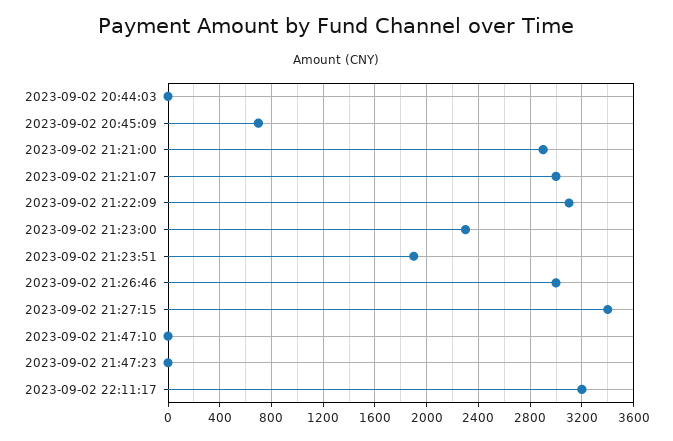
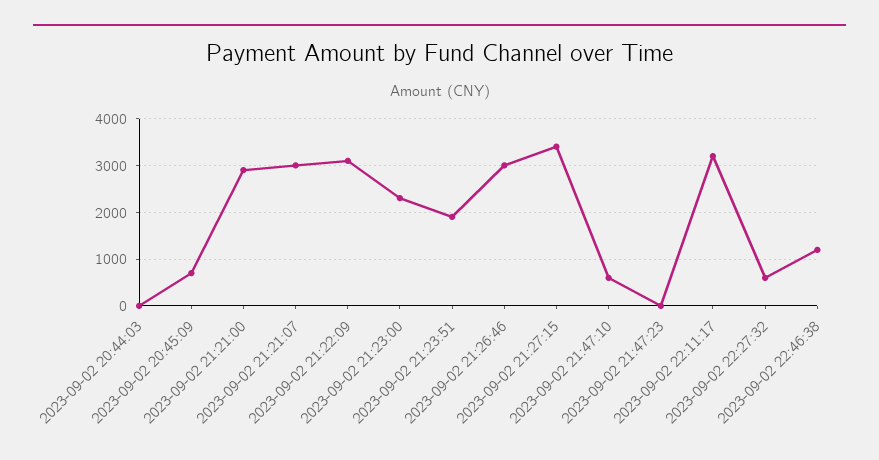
2023-09-02 21:47:10: 0 -> 600
2023-09-02 22:27:32: none -> 600
2023-09-02 22:46:38: none -> 1200

